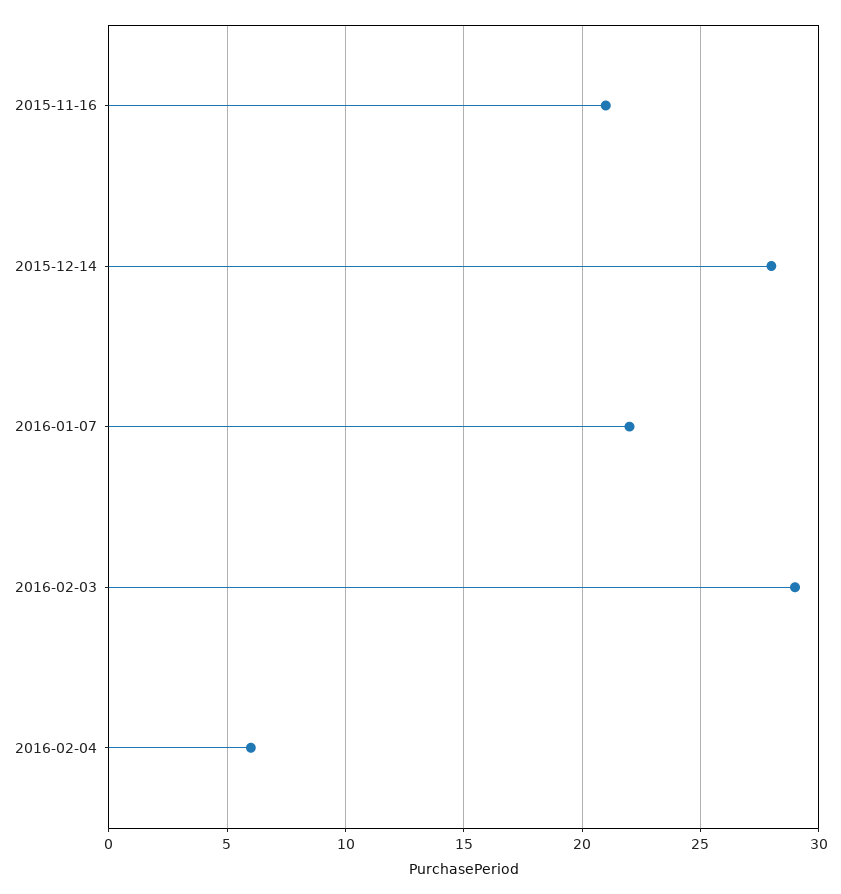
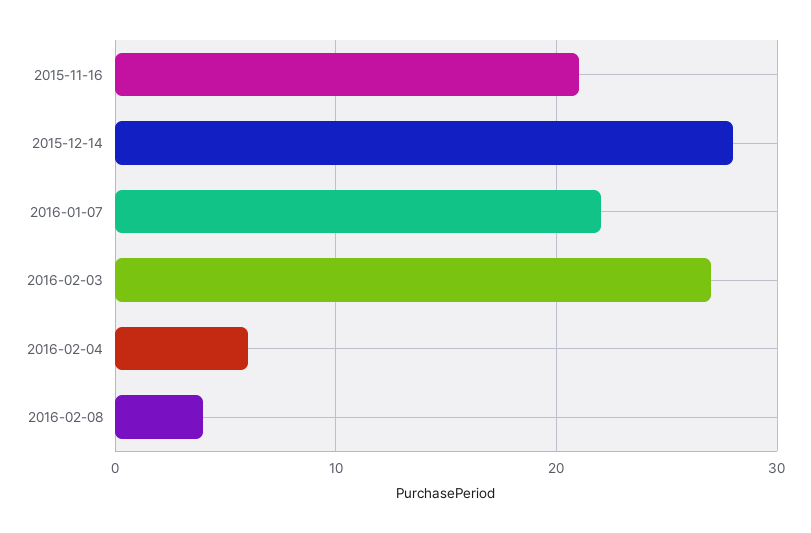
2016-02-03: 29 -> 27
2016-02-08: none -> 4

